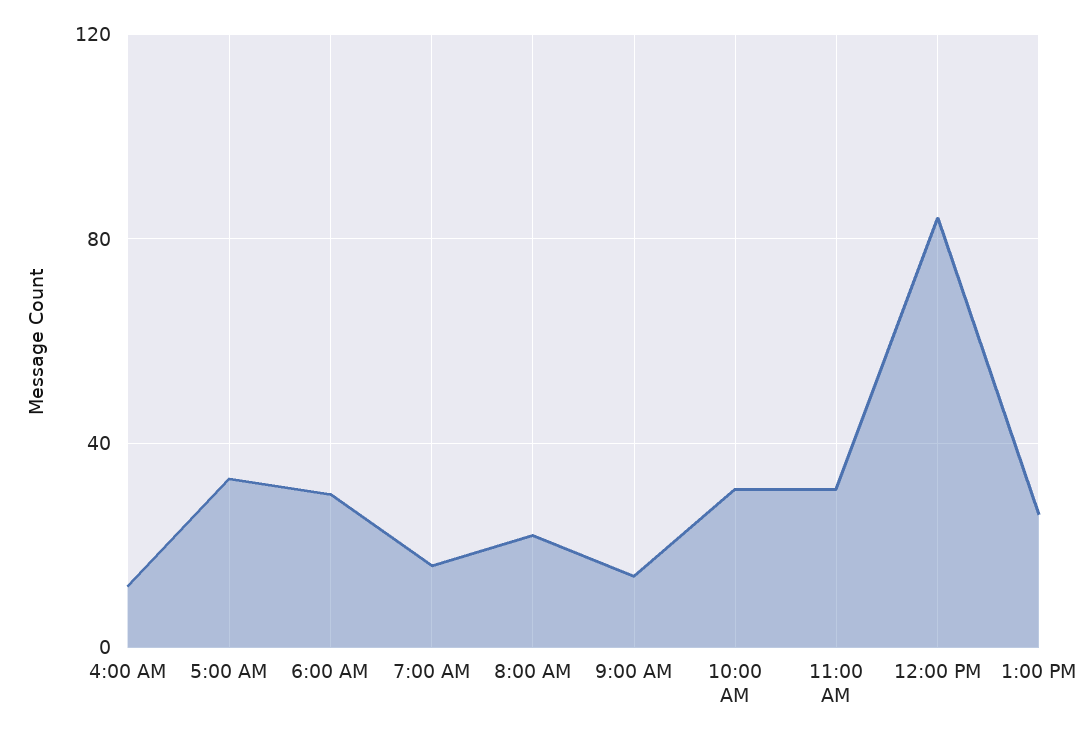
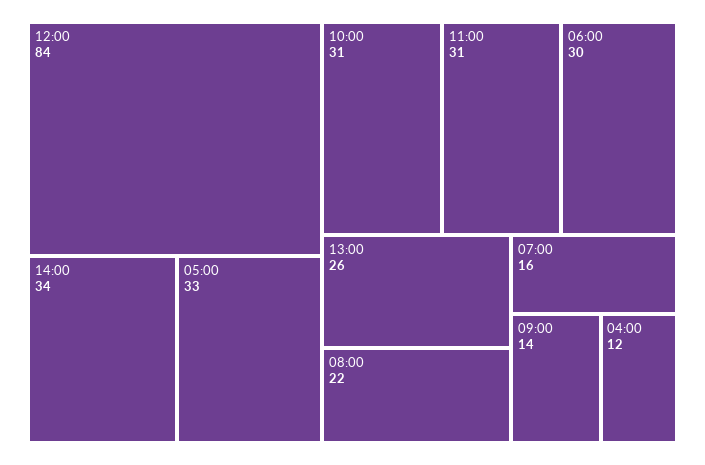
14:00: none -> 34

